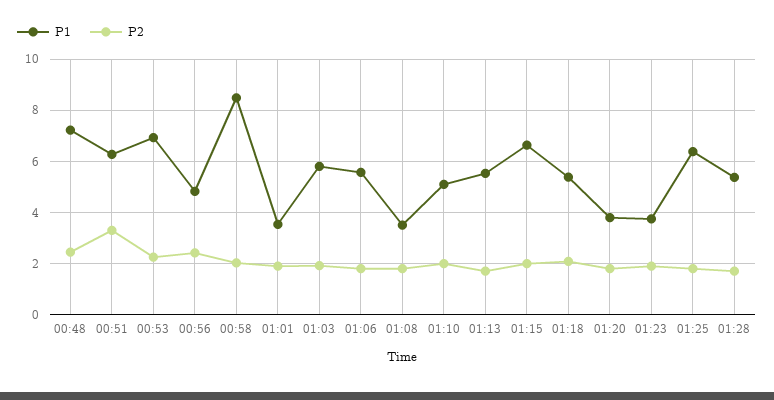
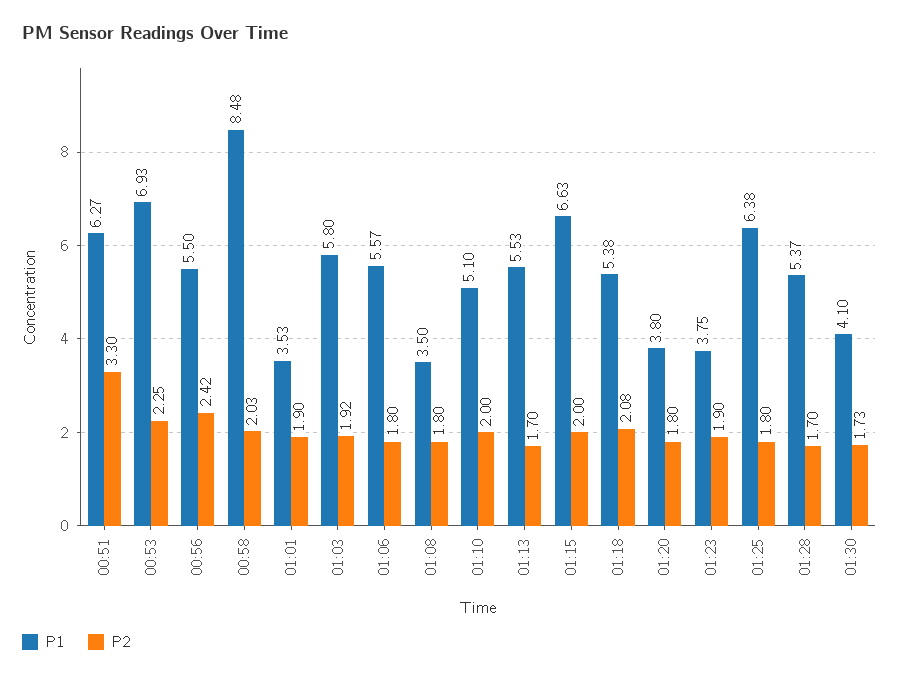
P1, 00:48: 7.25 -> none
P2, 00:48: 2.5 -> none
P1, 00:56: 4.75 -> 5.5
P1, 01:30: none -> 4.1
P2, 01:30: none -> 1.73

